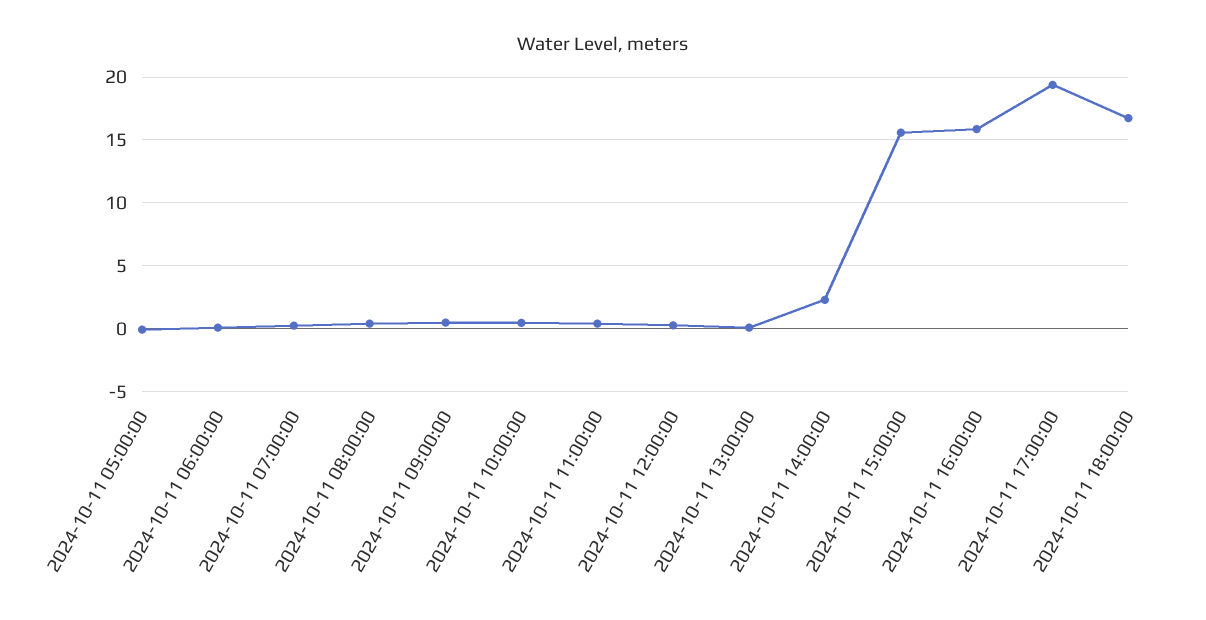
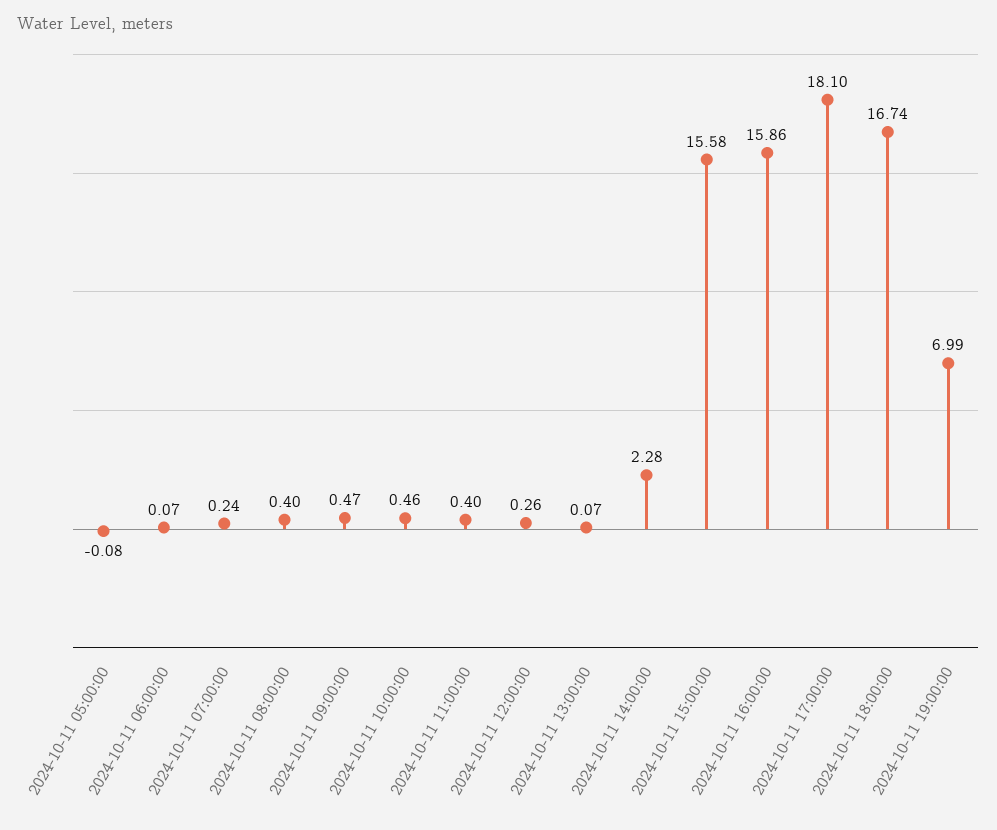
2024-10-11 17:00:00: 19.5 -> 18.1
2024-10-11 19:00:00: none -> 6.99

